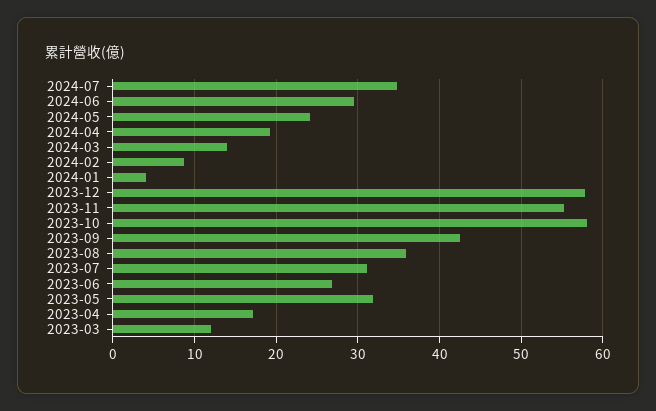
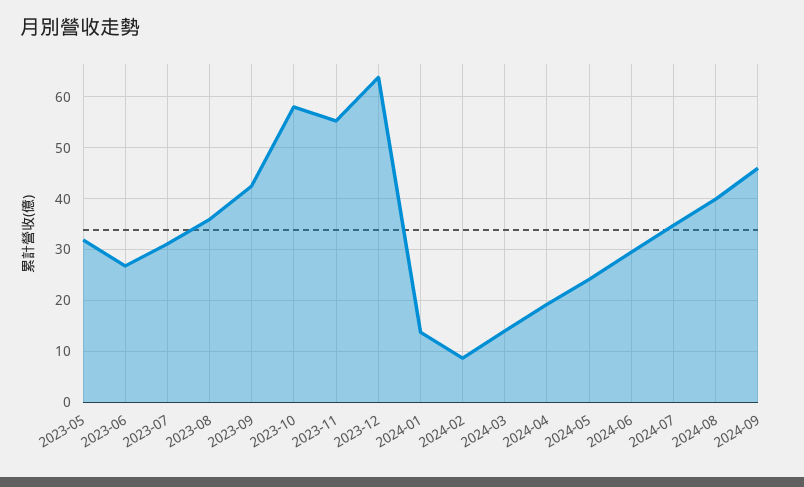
2024-01: 4 -> 14
2023-12: 58 -> 64
2023-04: 17 -> none
2023-03: 12 -> none
2024-08: none -> 40
2024-09: none -> 46

